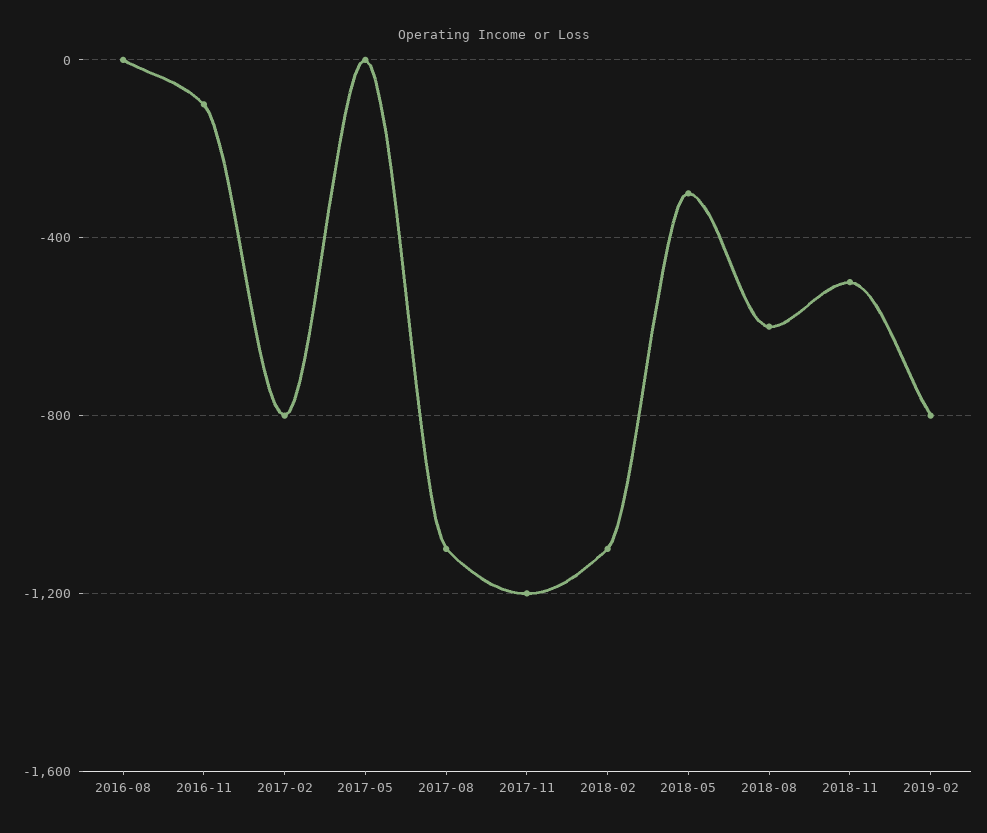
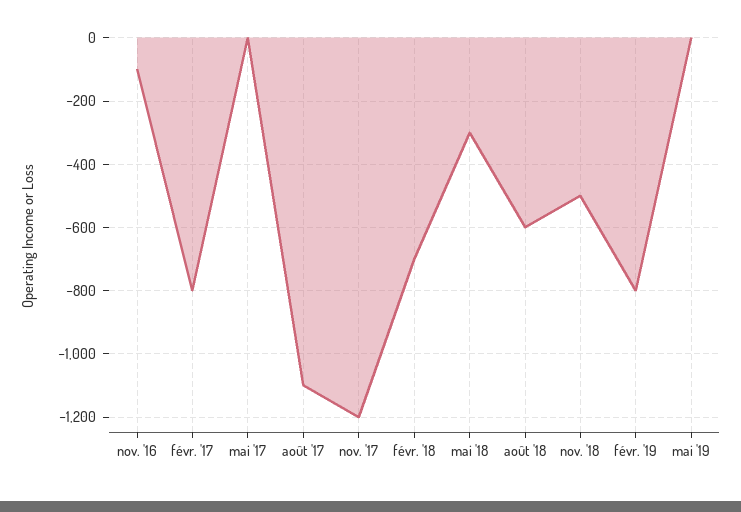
2016-08: 0 -> none
2018-02: -1100 -> -700
mai '19: none -> 0

